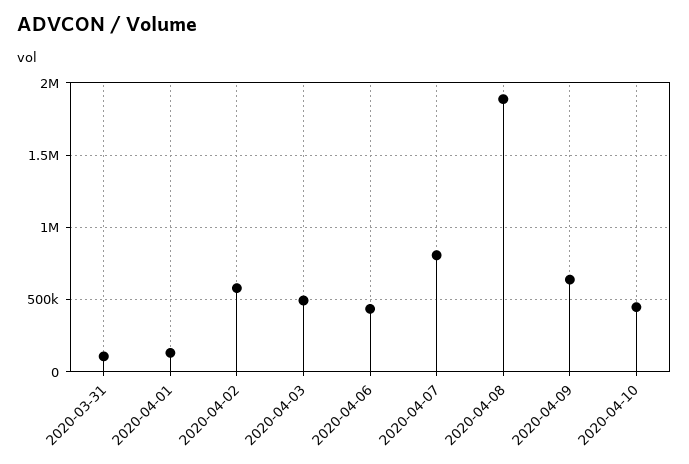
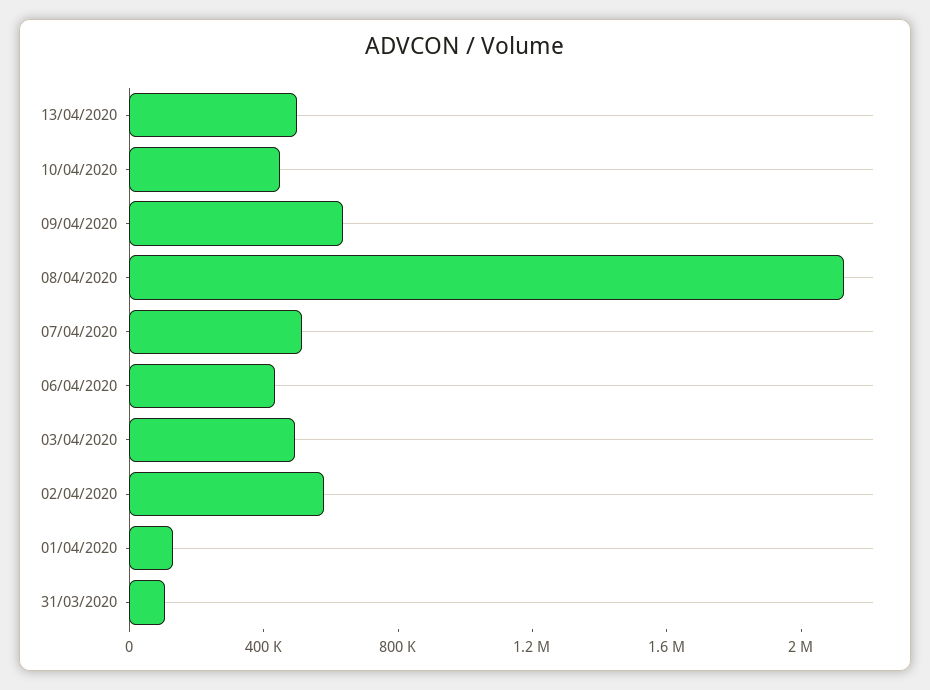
2020-04-07: 800000 -> 500000
2020-04-08: 1900000 -> 2100000
13/04/2020: none -> 500000

